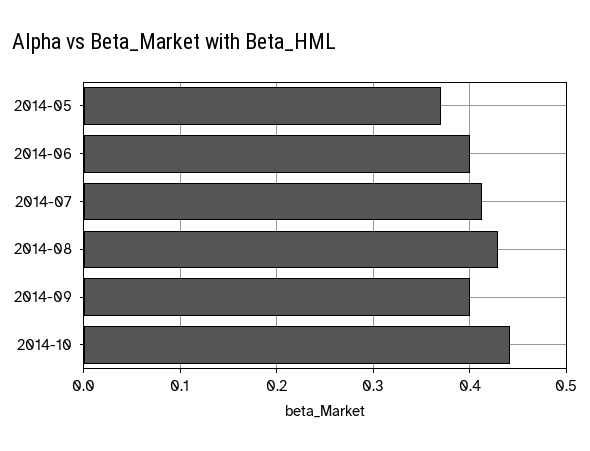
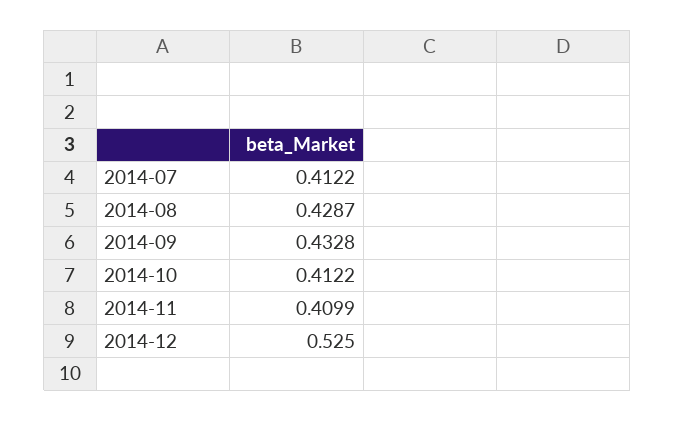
2014-05: 0.37 -> none
2014-06: 0.4 -> none
2014-09: 0.4 -> 0.4328
2014-10: 0.44 -> 0.4122
2014-11: none -> 0.4099
2014-12: none -> 0.525

